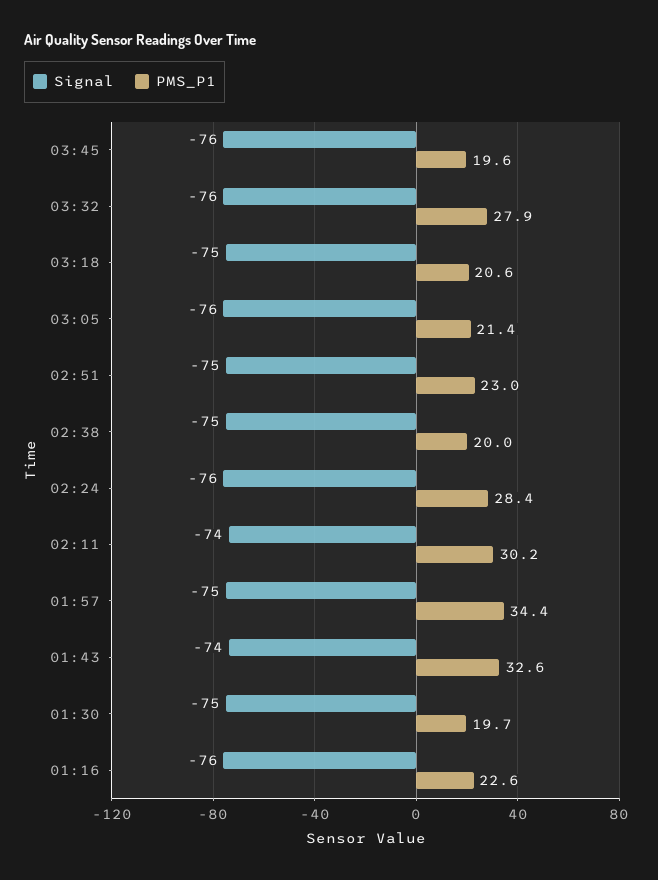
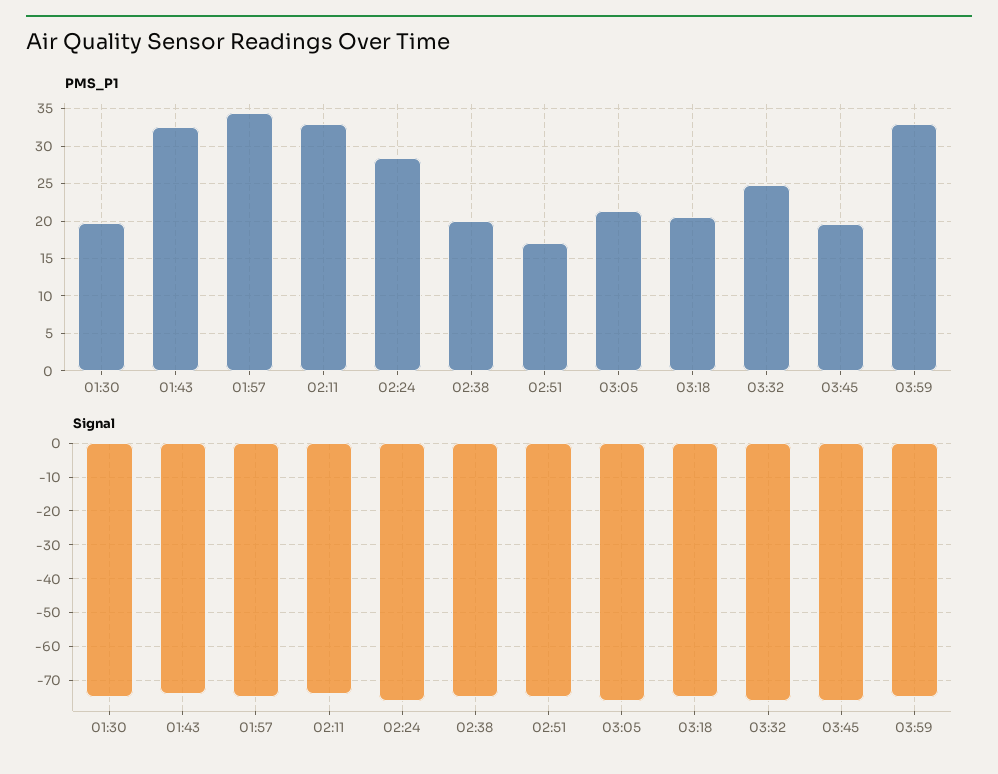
PMS_P1, 03:32: 27.9 -> 25
PMS_P1, 02:51: 23 -> 17
PMS_P1, 02:11: 30.2 -> 33
Signal, 01:16: -76 -> none
PMS_P1, 01:16: 22.6 -> none
PMS_P1, 03:59: none -> 33
Signal, 03:59: none -> -75

